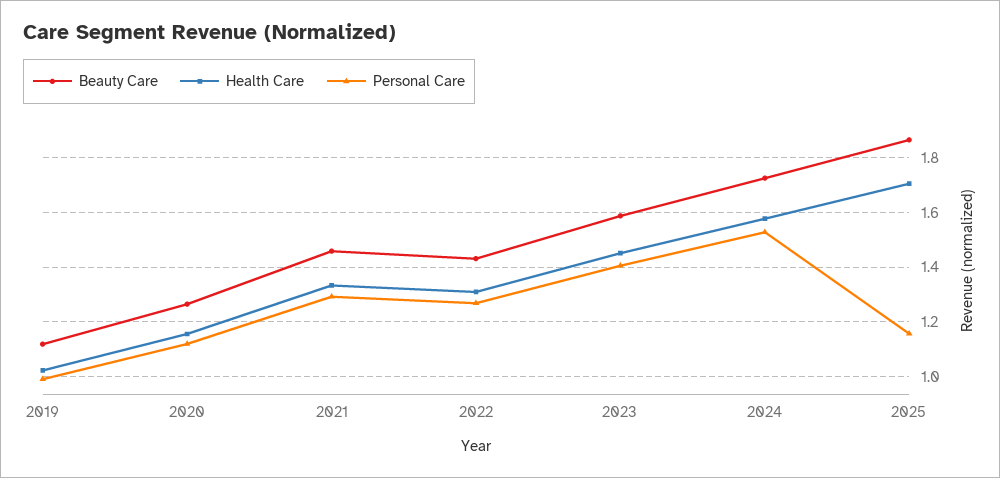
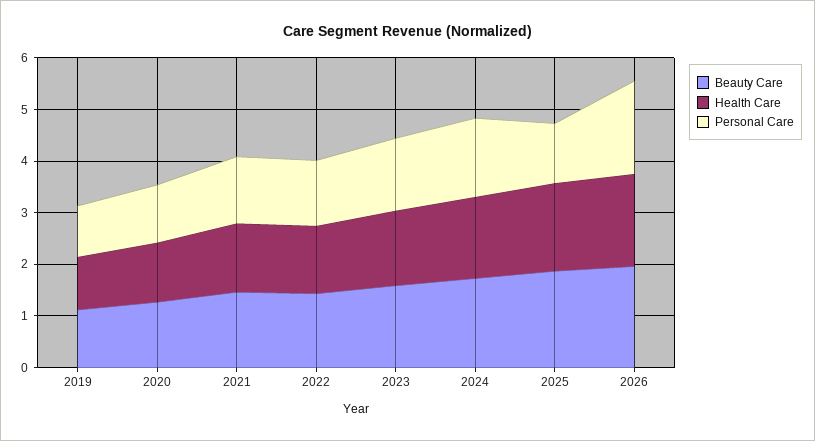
Beauty Care, 2026: none -> 2
Health Care, 2026: none -> 1.8
Personal Care, 2026: none -> 1.8

